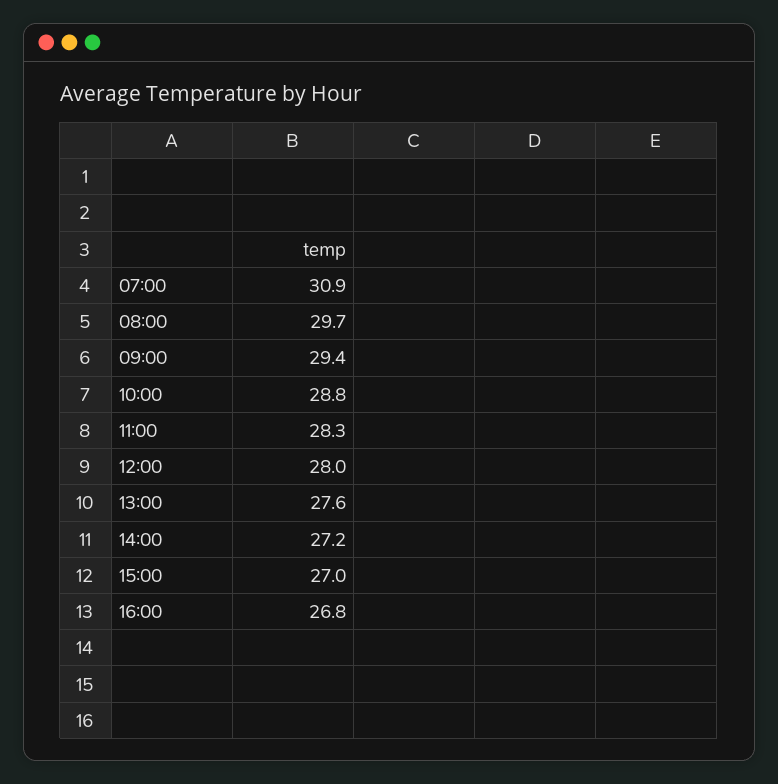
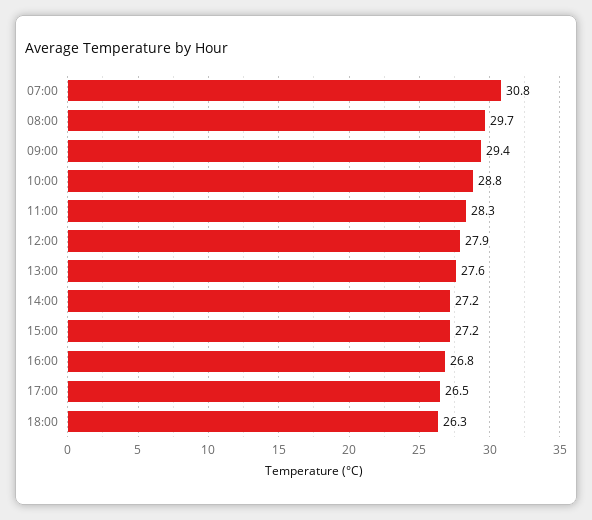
07:00: 30.9 -> 30.8
12:00: 28 -> 27.9
15:00: 27 -> 27.2
17:00: none -> 26.5
18:00: none -> 26.3

